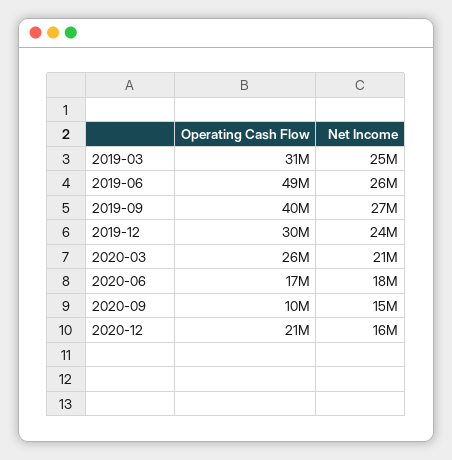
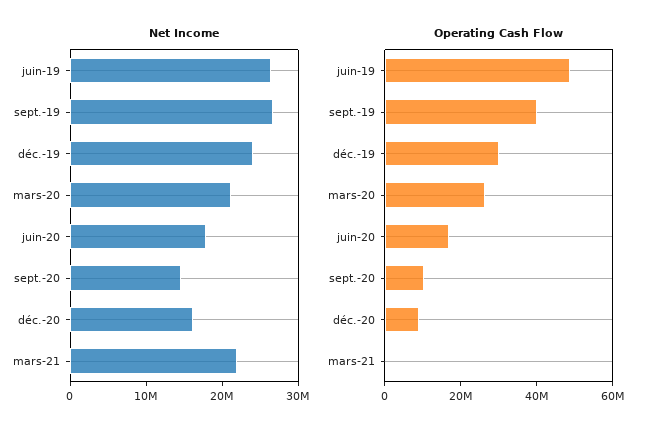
Operating Cash Flow, 2019-03: 31000000 -> none
Net Income, 2019-03: 25000000 -> none
Operating Cash Flow, 2020-12: 21000000 -> 10000000
Net Income, mars-21: none -> 22000000
Operating Cash Flow, mars-21: none -> 0

